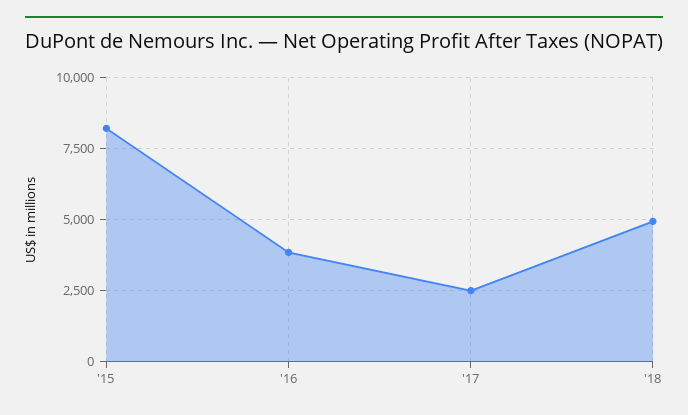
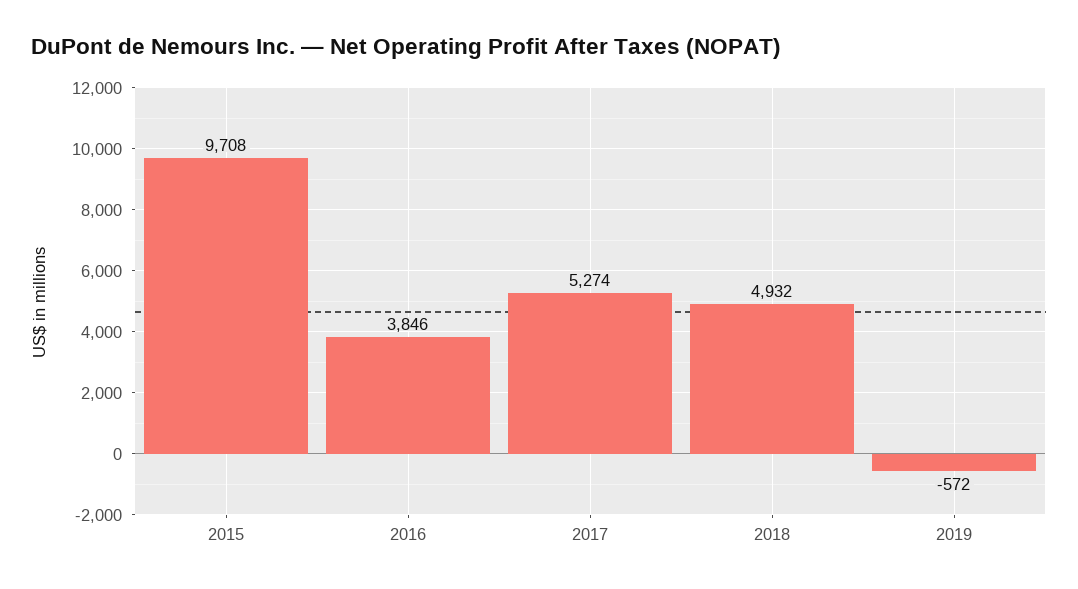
'15: 8250 -> 9708
'17: 2500 -> 5274
2019: none -> -572

